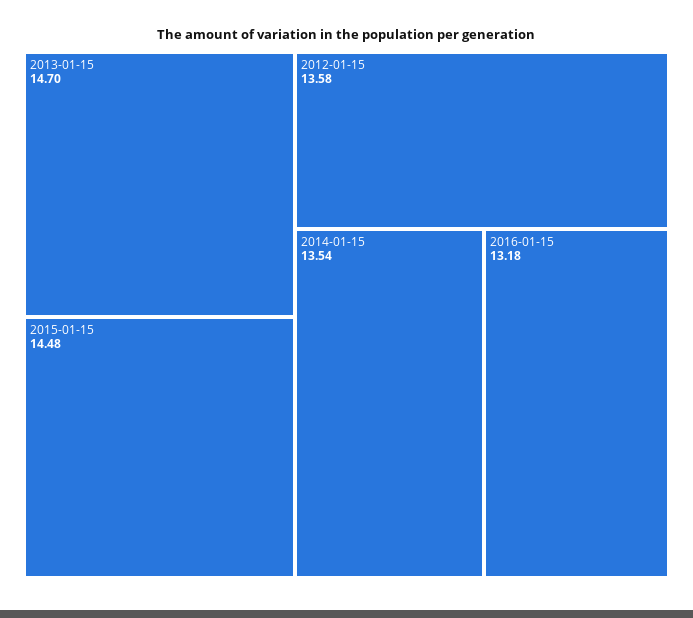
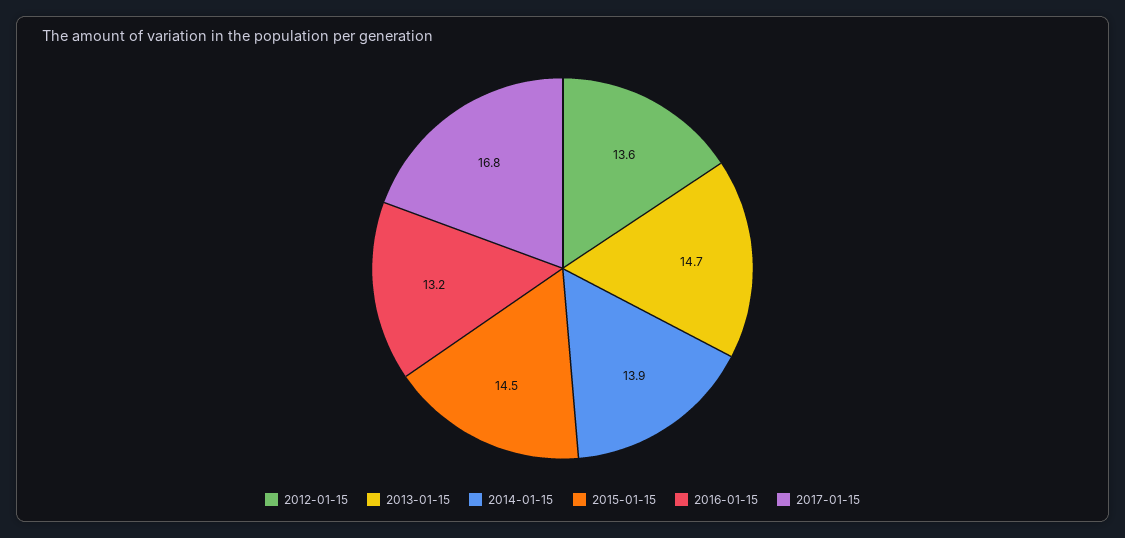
2014-01-15: 13.54 -> 13.9
2017-01-15: none -> 16.8

